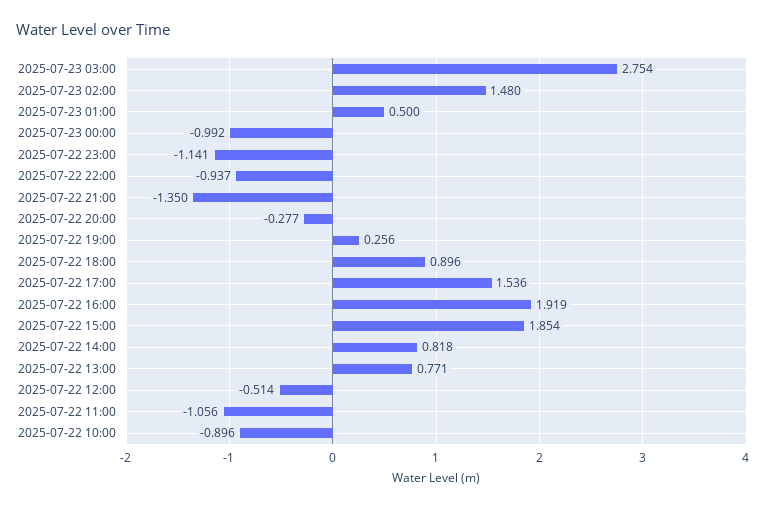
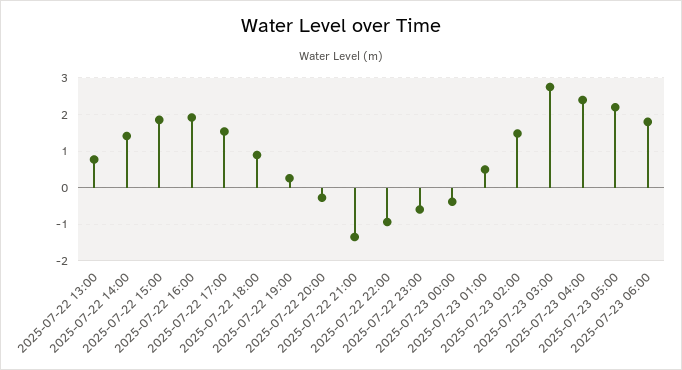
2025-07-23 00:00: -0.992 -> -0.4
2025-07-22 23:00: -1.141 -> -0.6
2025-07-22 14:00: 0.818 -> 1.4
2025-07-22 12:00: -0.514 -> none
2025-07-22 11:00: -1.056 -> none
2025-07-22 10:00: -0.896 -> none
2025-07-23 04:00: none -> 2.4
2025-07-23 05:00: none -> 2.2
2025-07-23 06:00: none -> 1.8

